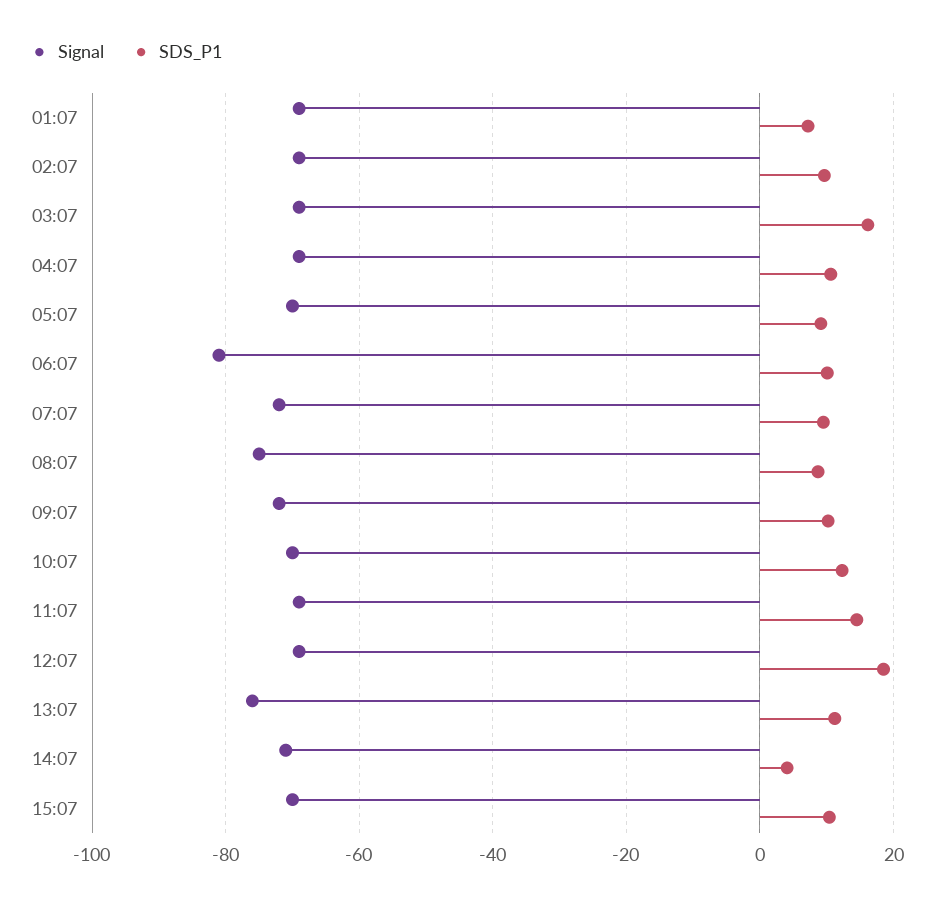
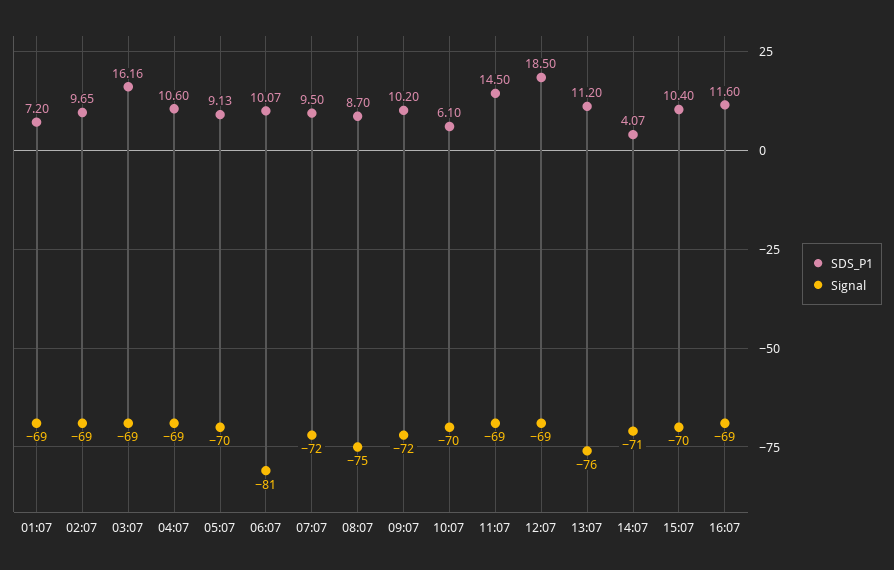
SDS_P1, 10:07: 12 -> 6.1
SDS_P1, 16:07: none -> 11.6
Signal, 16:07: none -> -69

